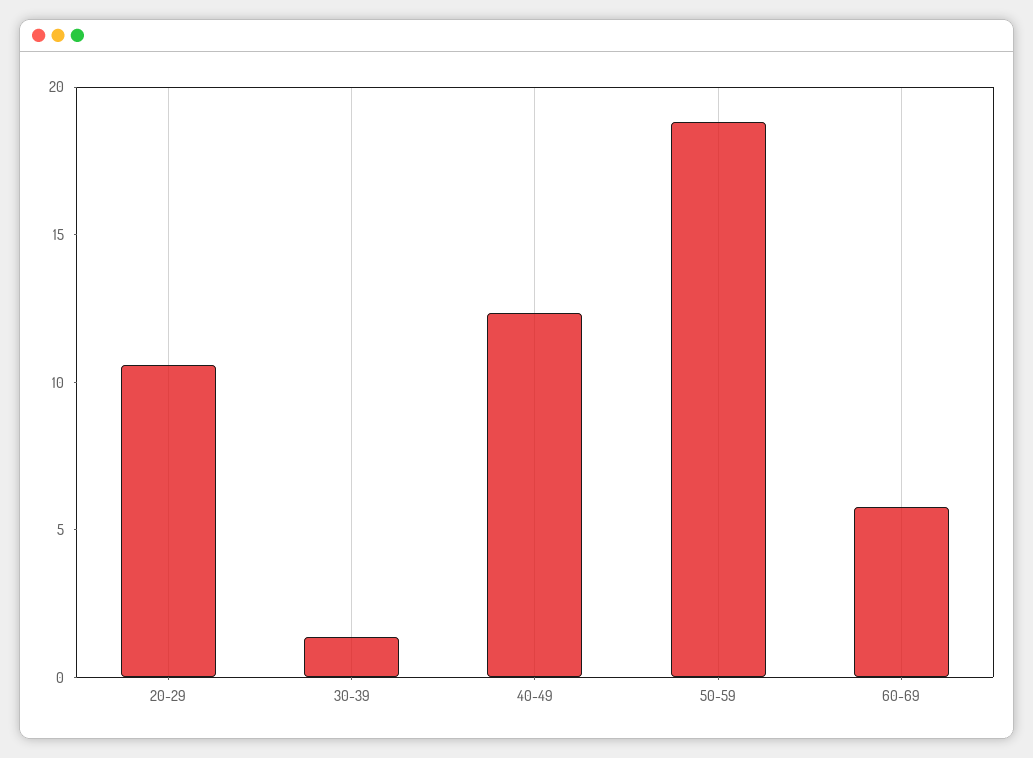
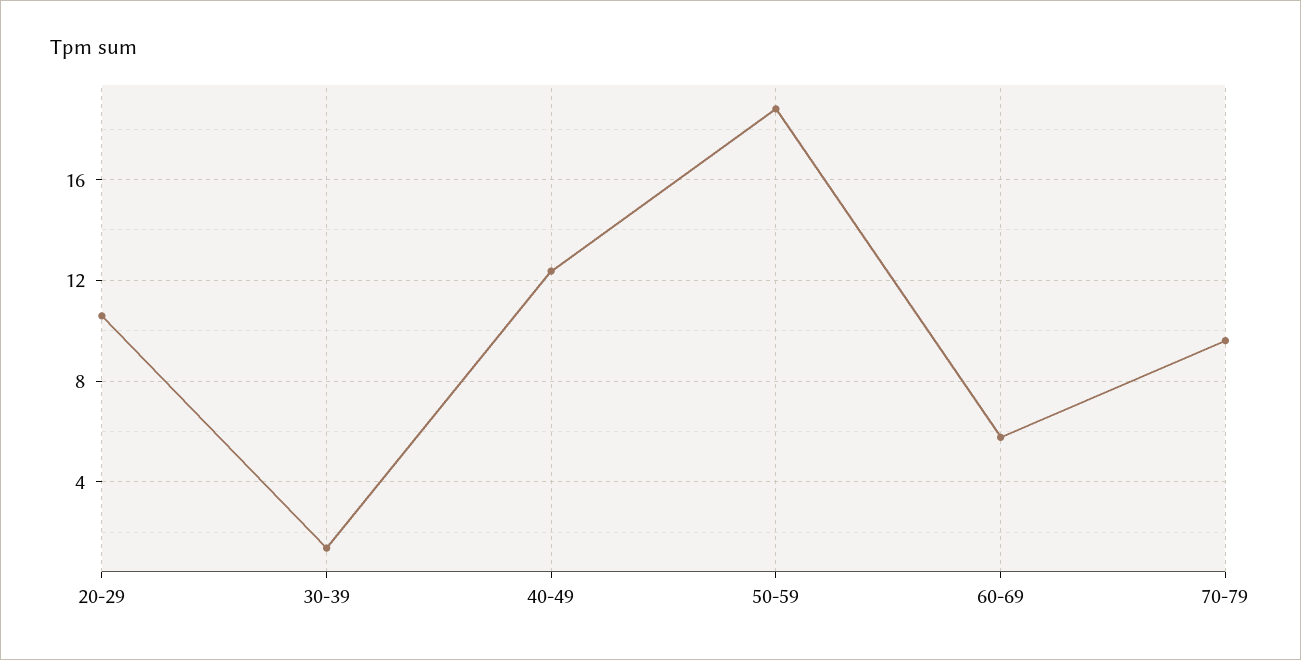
70-79: none -> 9.5

